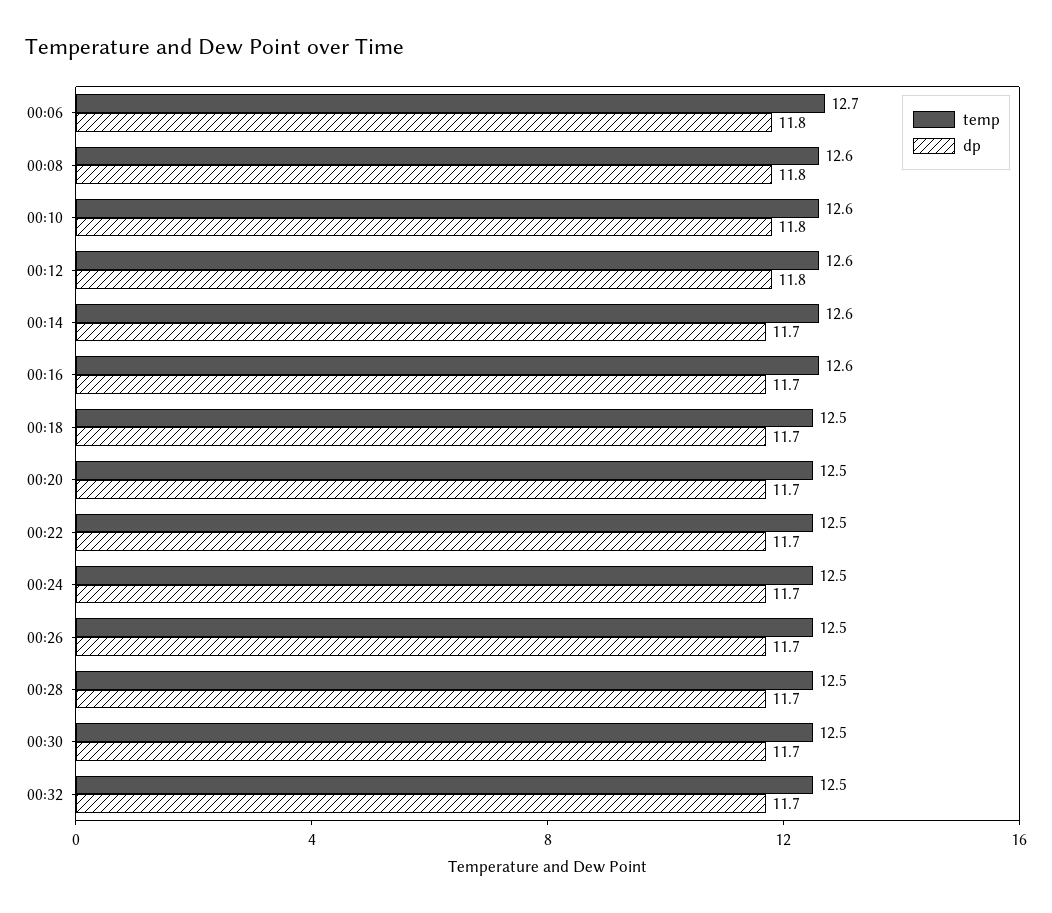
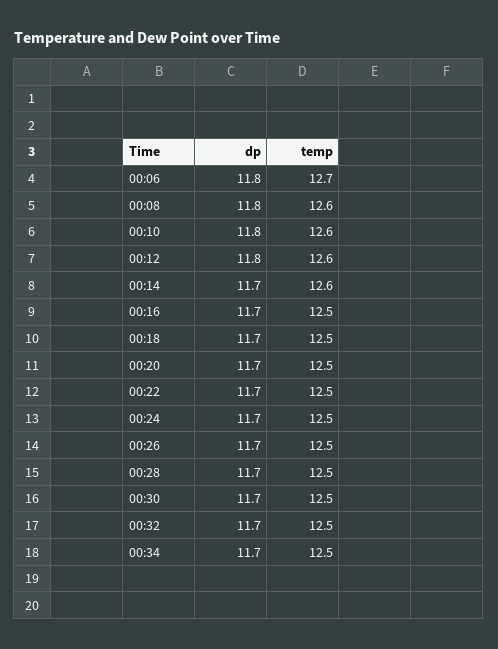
temp, 00:16: 12.6 -> 12.5
dp, 00:34: none -> 11.7
temp, 00:34: none -> 12.5

